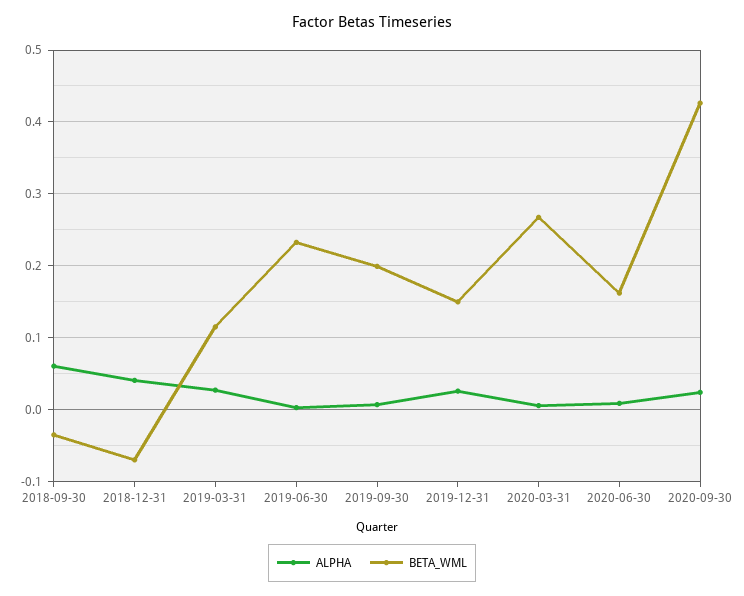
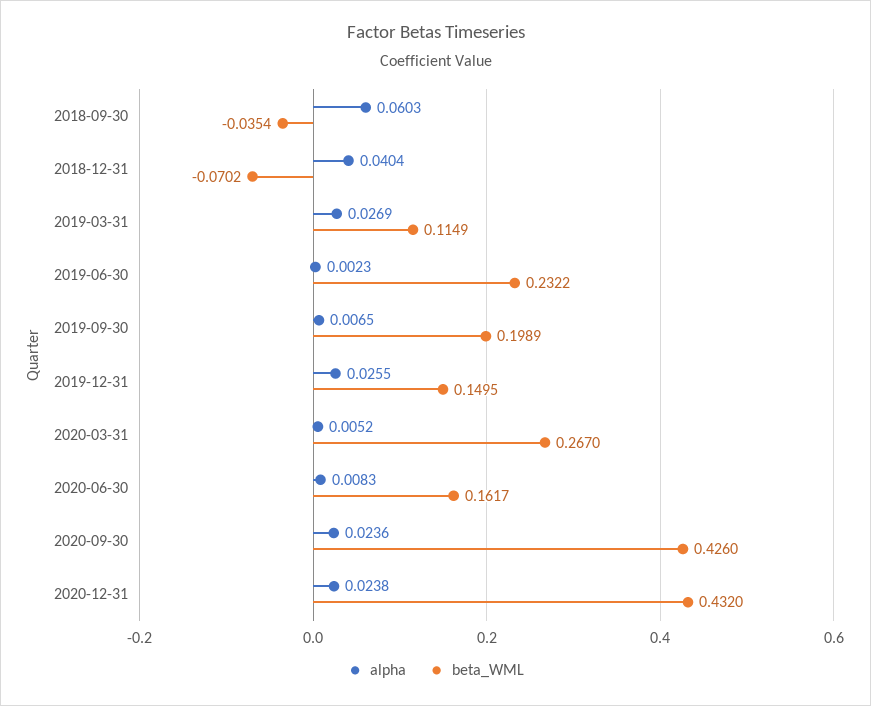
ALPHA, 2020-12-31: none -> 0.0238
BETA_WML, 2020-12-31: none -> 0.432

